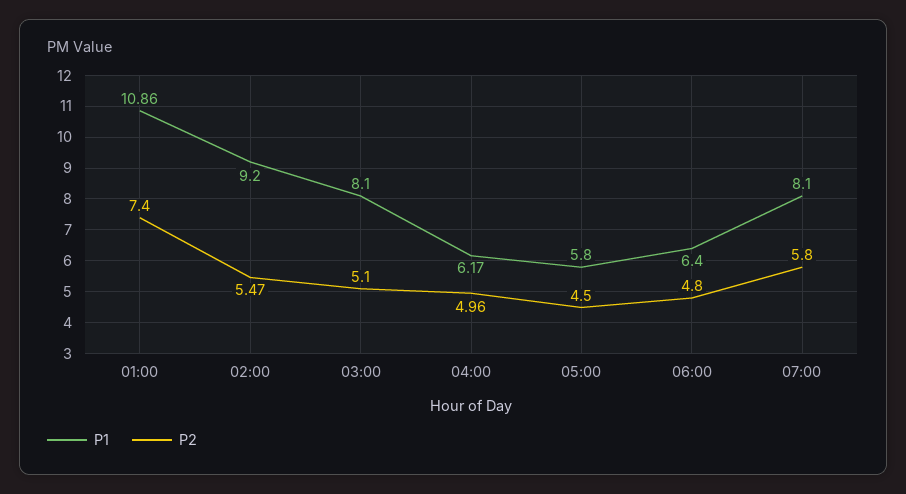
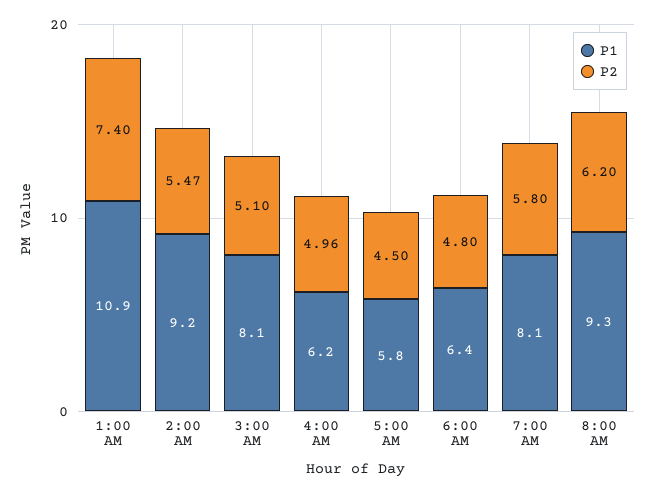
P1, 8:00 AM: none -> 9.3
P2, 8:00 AM: none -> 6.2

